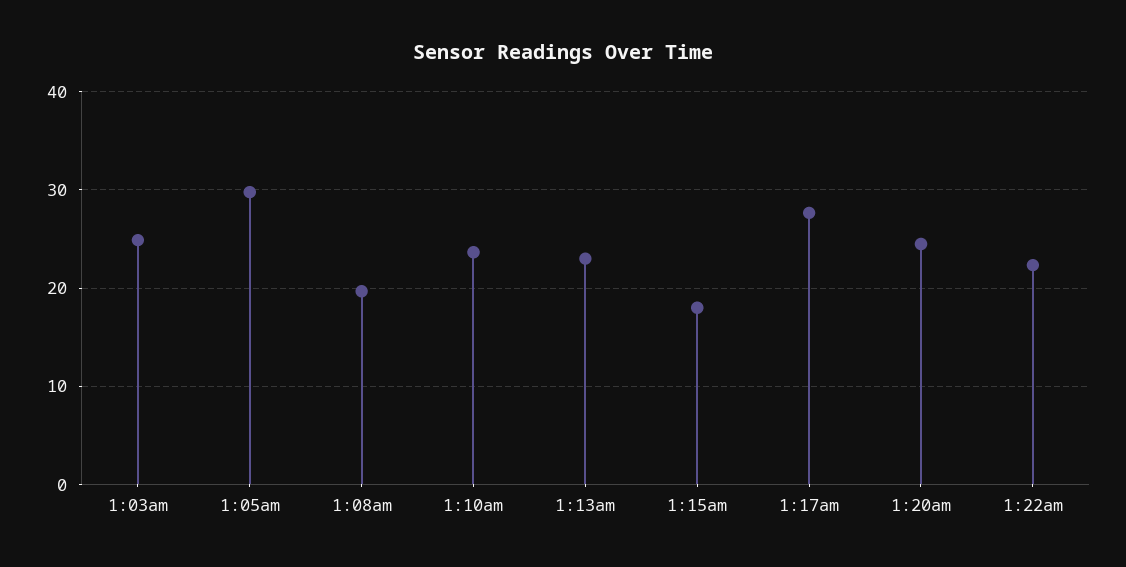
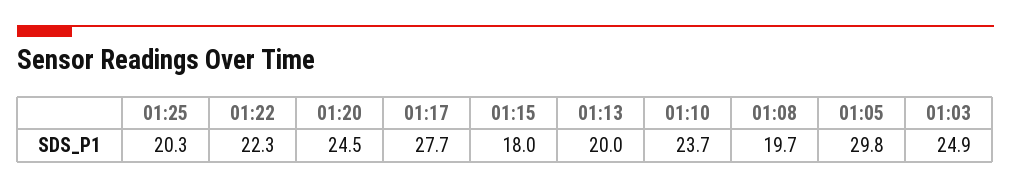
1:13am: 23 -> 20
01:25: none -> 20.3

